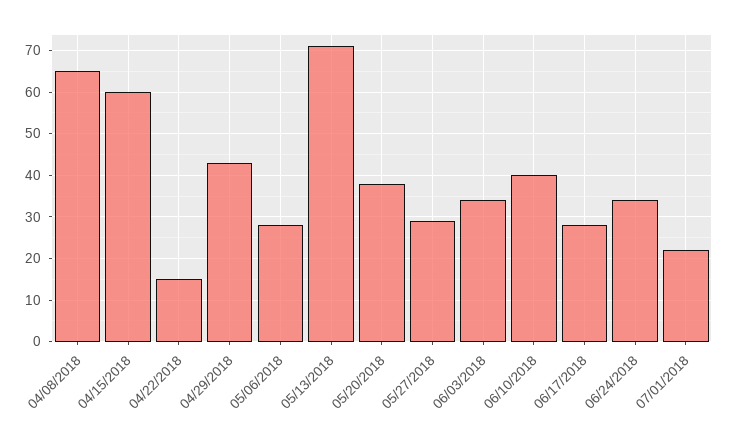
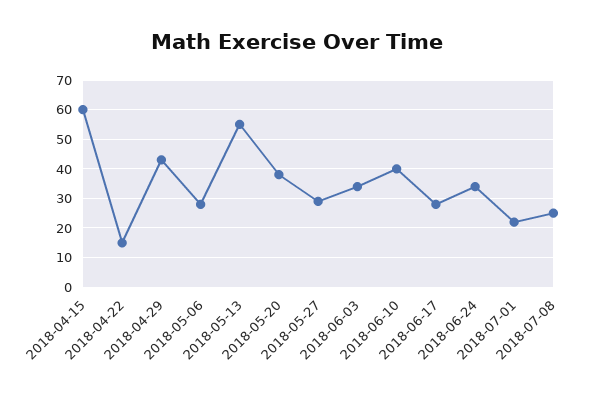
04/08/2018: 65 -> none
05/13/2018: 70 -> 55
2018-07-08: none -> 25

